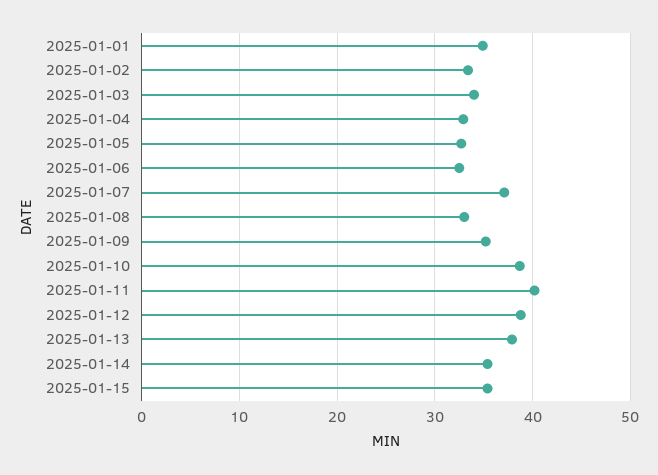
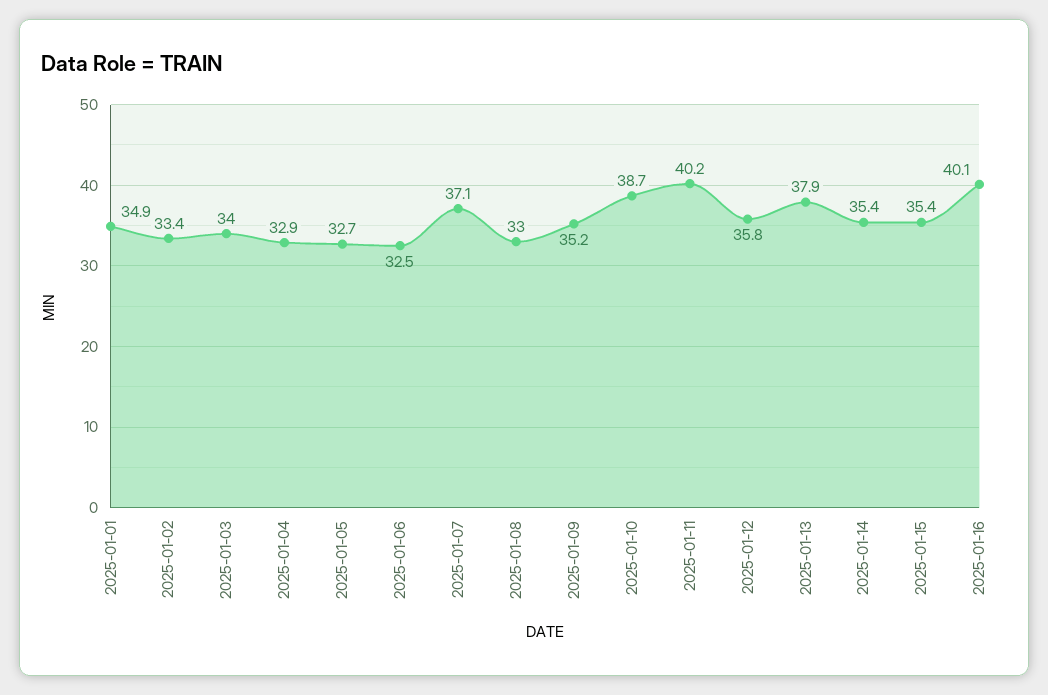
2025-01-12: 39 -> 35.8
2025-01-16: none -> 40.1

